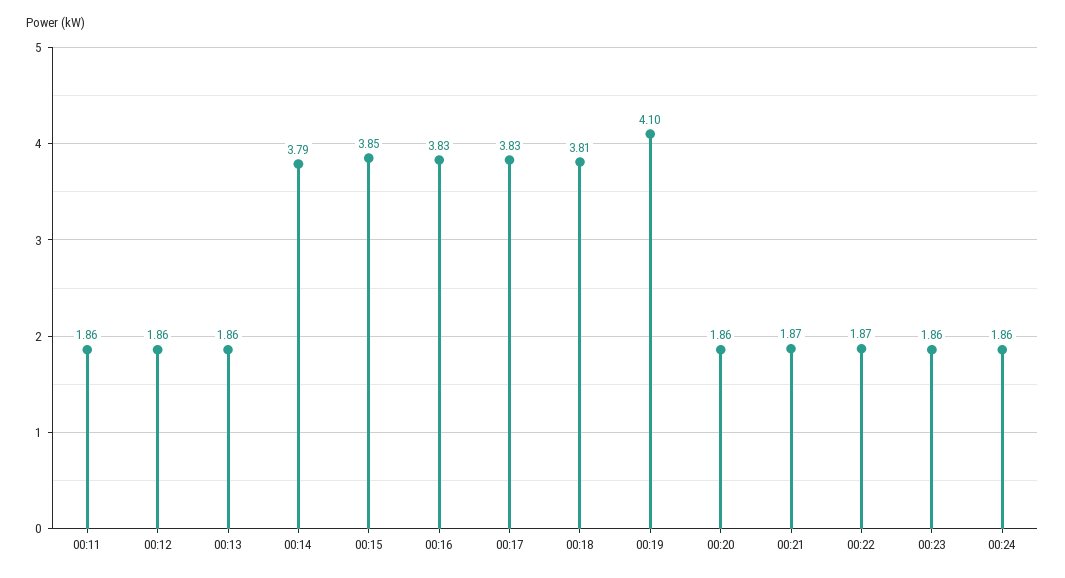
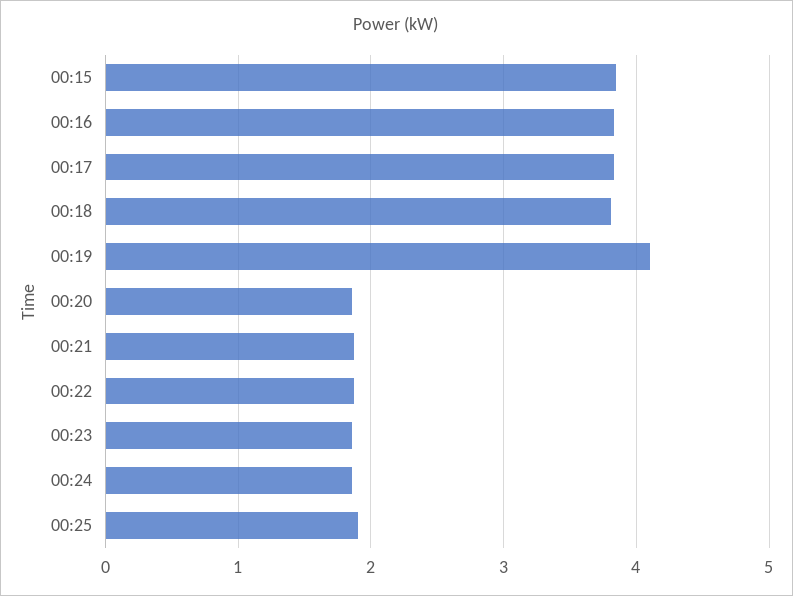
00:11: 1.86 -> none
00:12: 1.86 -> none
00:13: 1.86 -> none
00:14: 3.79 -> none
00:25: none -> 1.9

